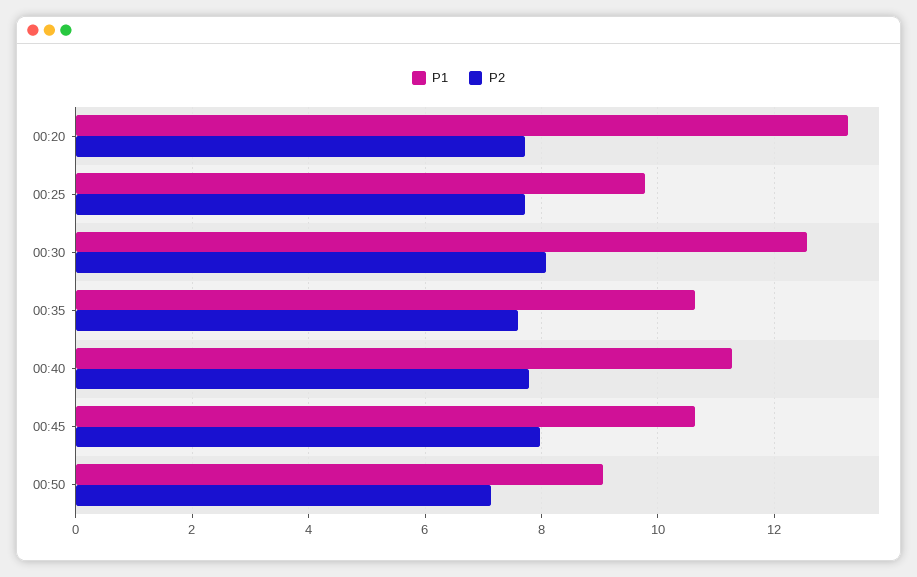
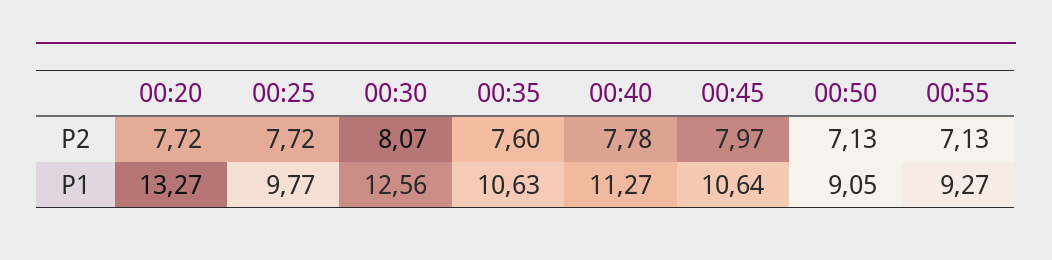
P2, 00:55: none -> 7.13
P1, 00:55: none -> 9.27

